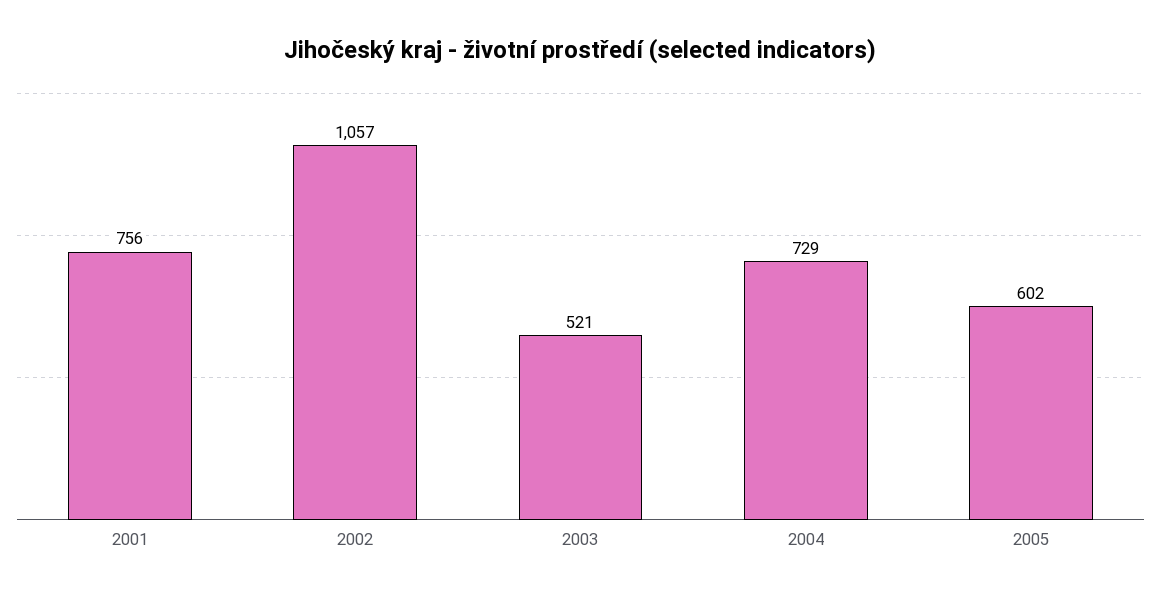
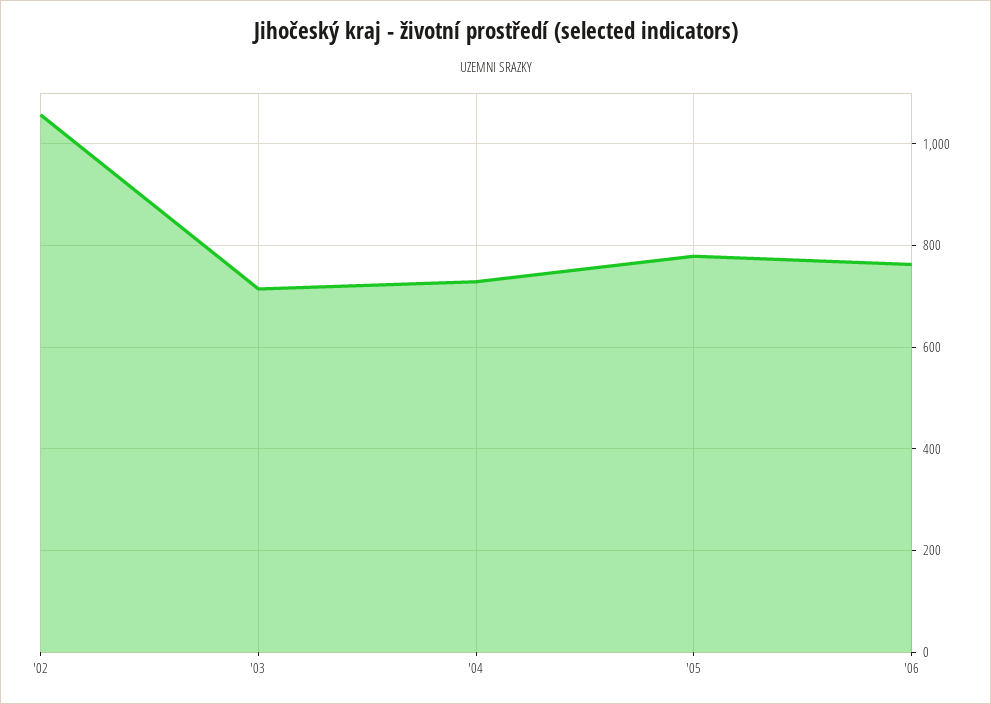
2001: 756 -> none
2003: 521 -> 720
2005: 602 -> 780
'06: none -> 760

